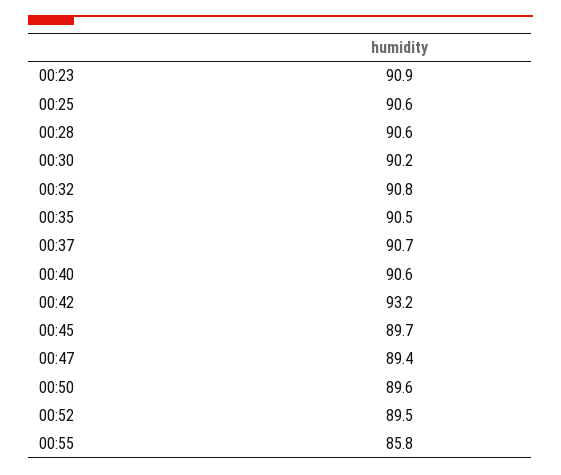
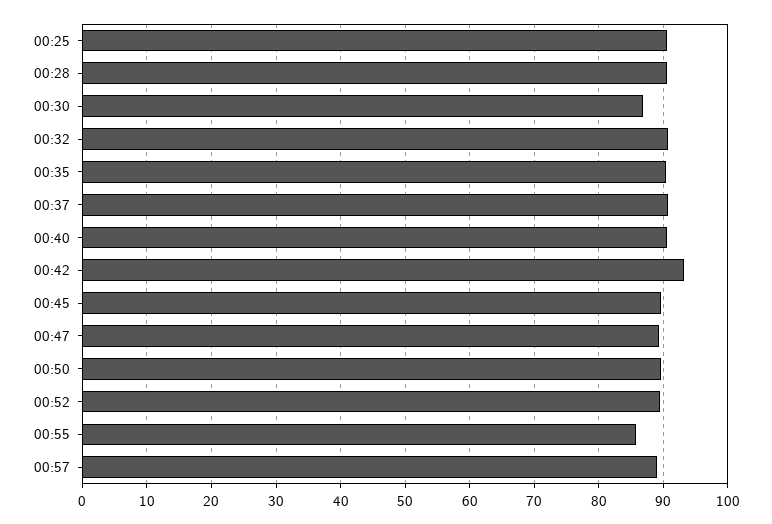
00:23: 90.9 -> none
00:30: 90.2 -> 87
00:57: none -> 89

